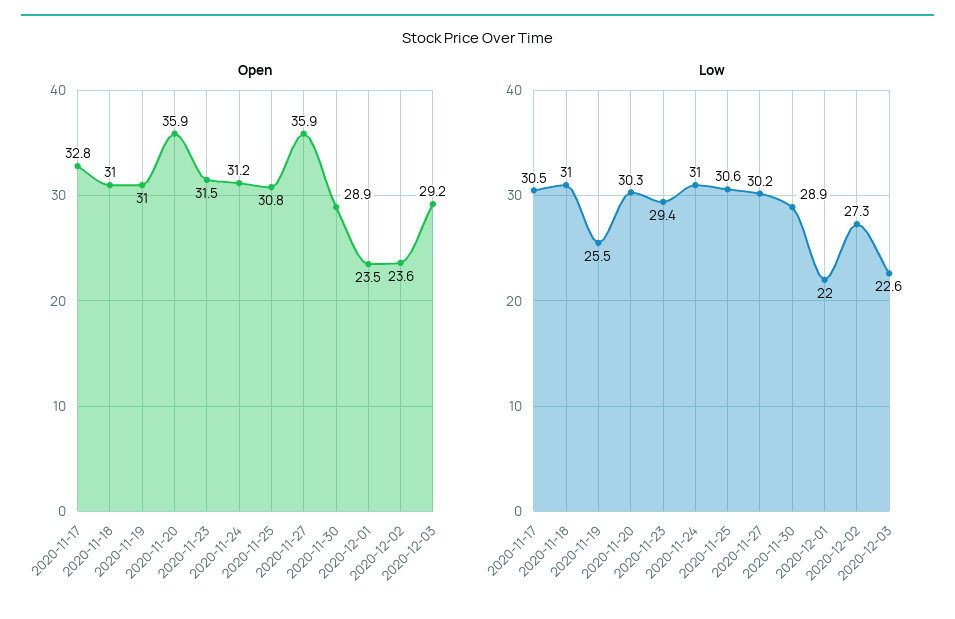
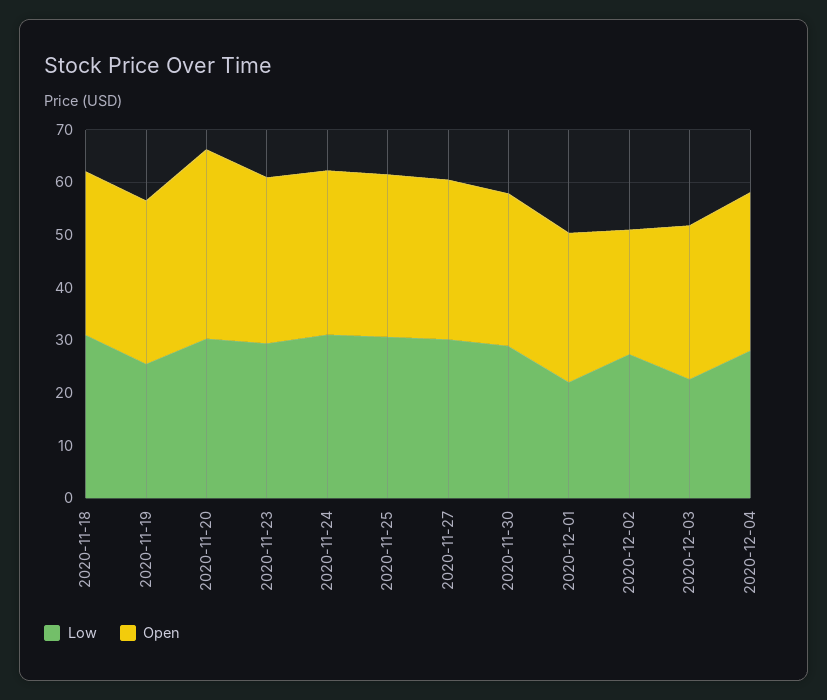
Open, 2020-11-17: 32.8 -> none
Open, 2020-11-27: 35.9 -> 30
Open, 2020-12-01: 23.5 -> 28
Low, 2020-11-17: 30.5 -> none
Low, 2020-12-04: none -> 28
Open, 2020-12-04: none -> 30

